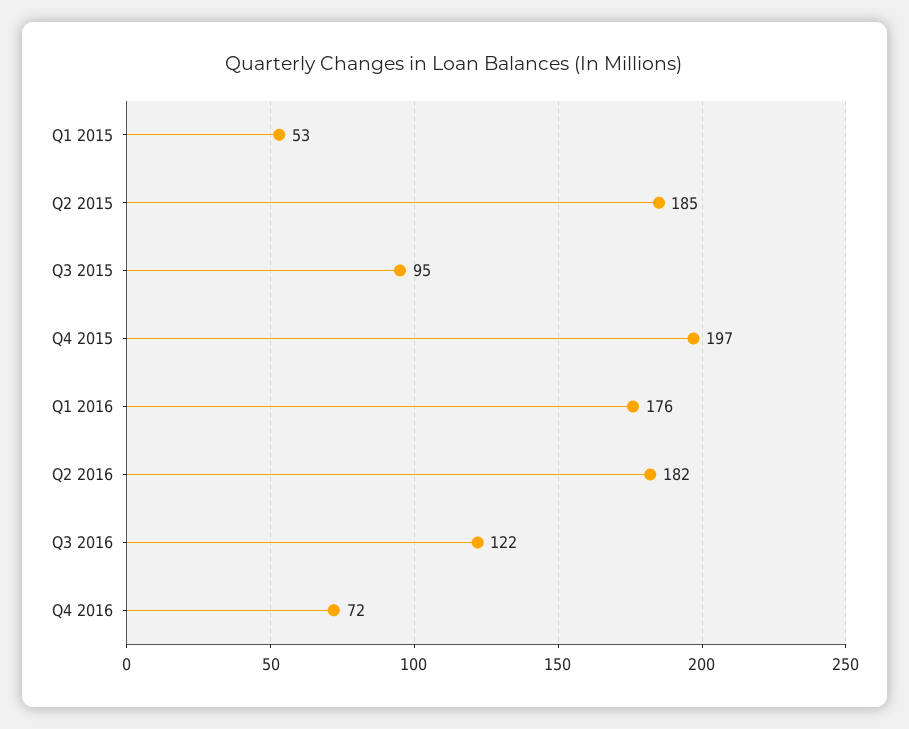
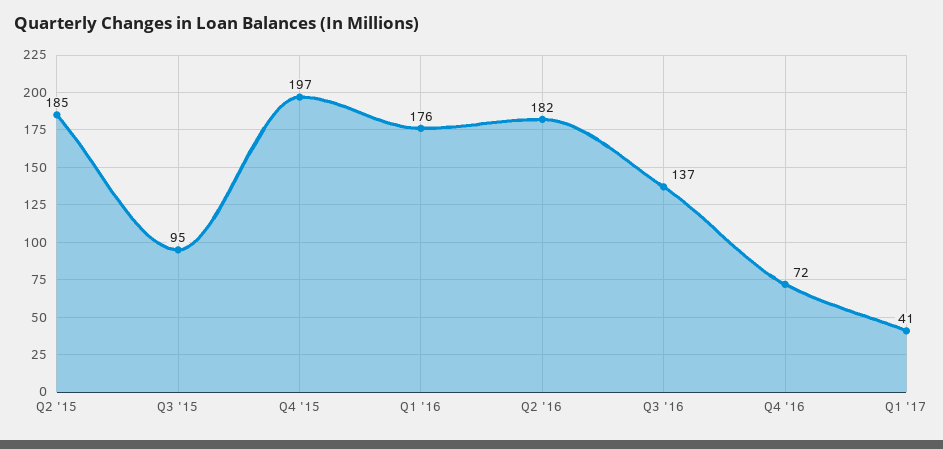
Q1 2015: 53 -> none
Q3 2016: 122 -> 137
Q1 '17: none -> 41

